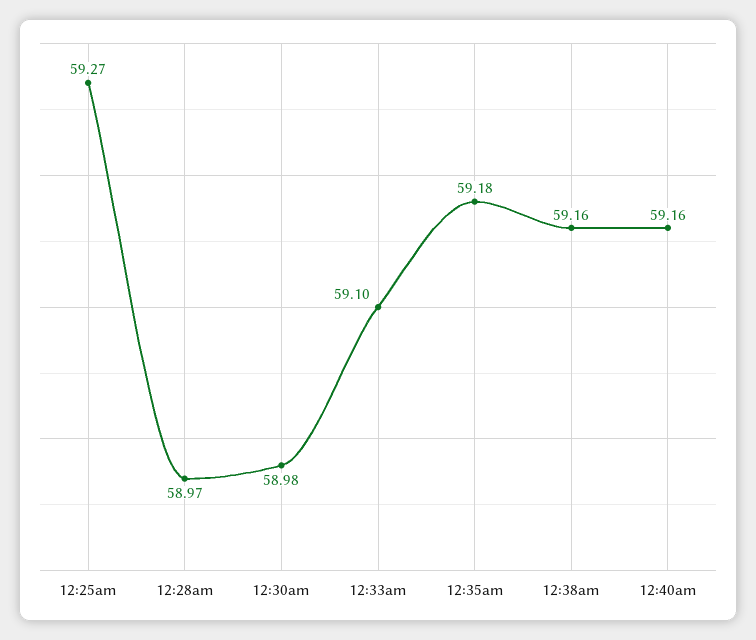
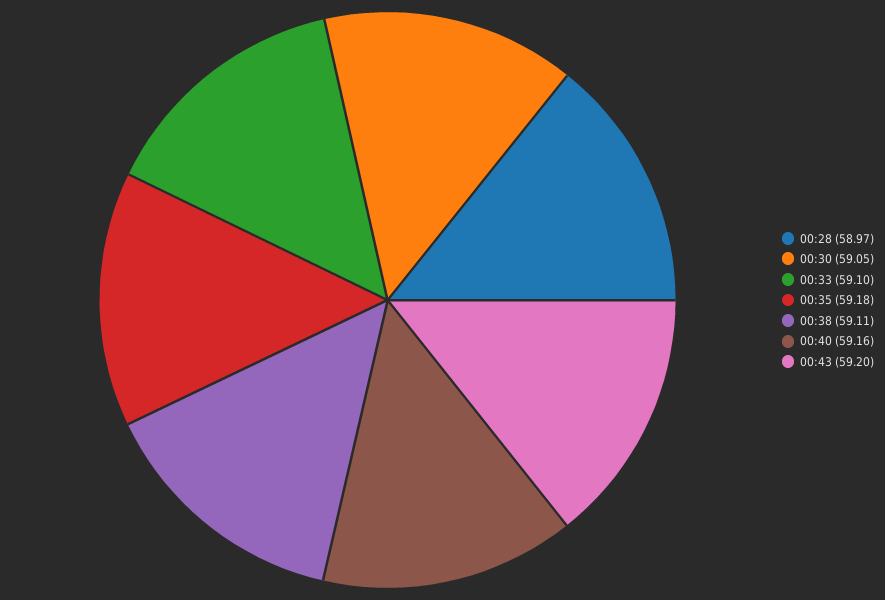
12:25am: 59.27 -> none
12:30am: 58.98 -> 59.05
12:38am: 59.16 -> 59.11
00:43: none -> 59.2

